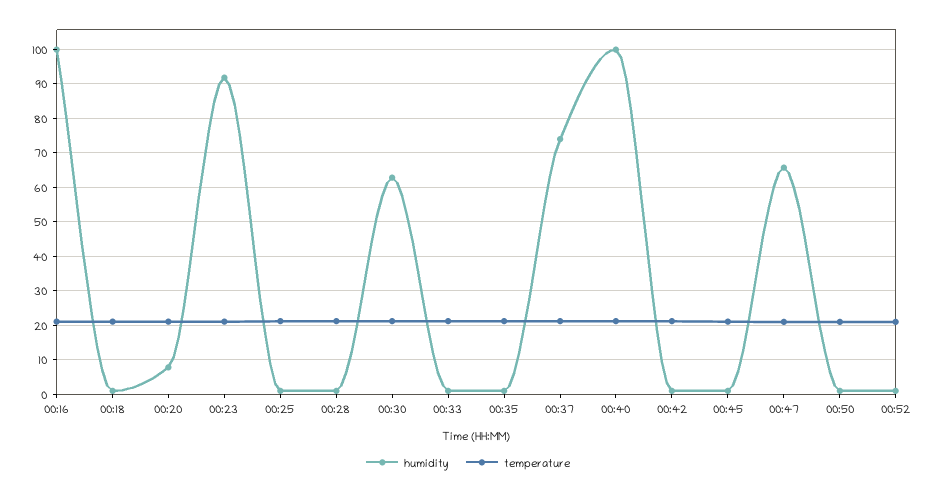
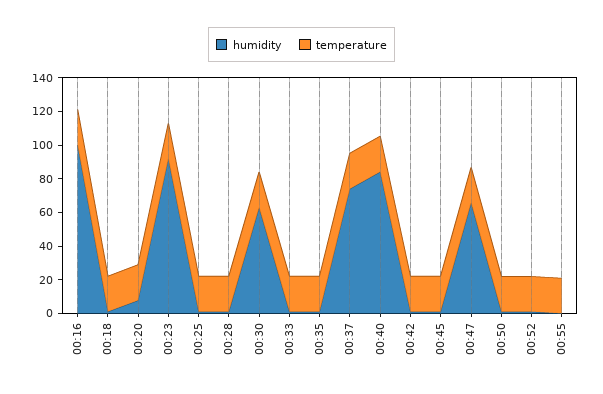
humidity, 00:40: 100 -> 85
humidity, 00:55: none -> 0
temperature, 00:55: none -> 20

